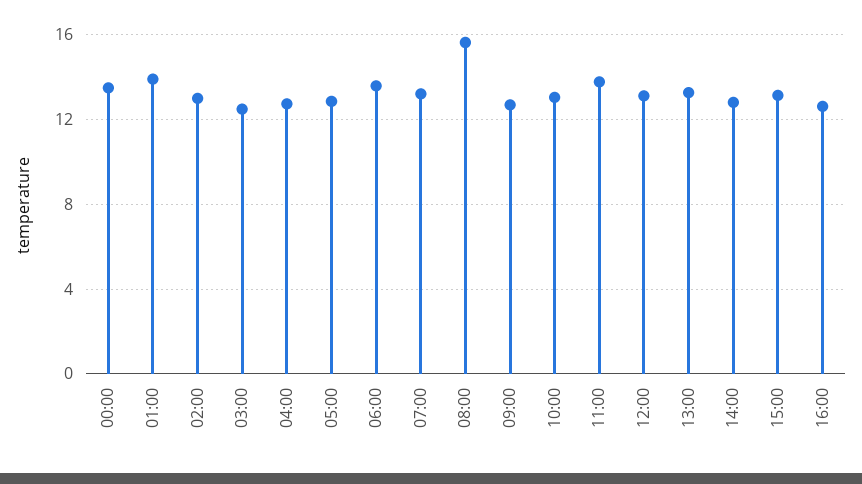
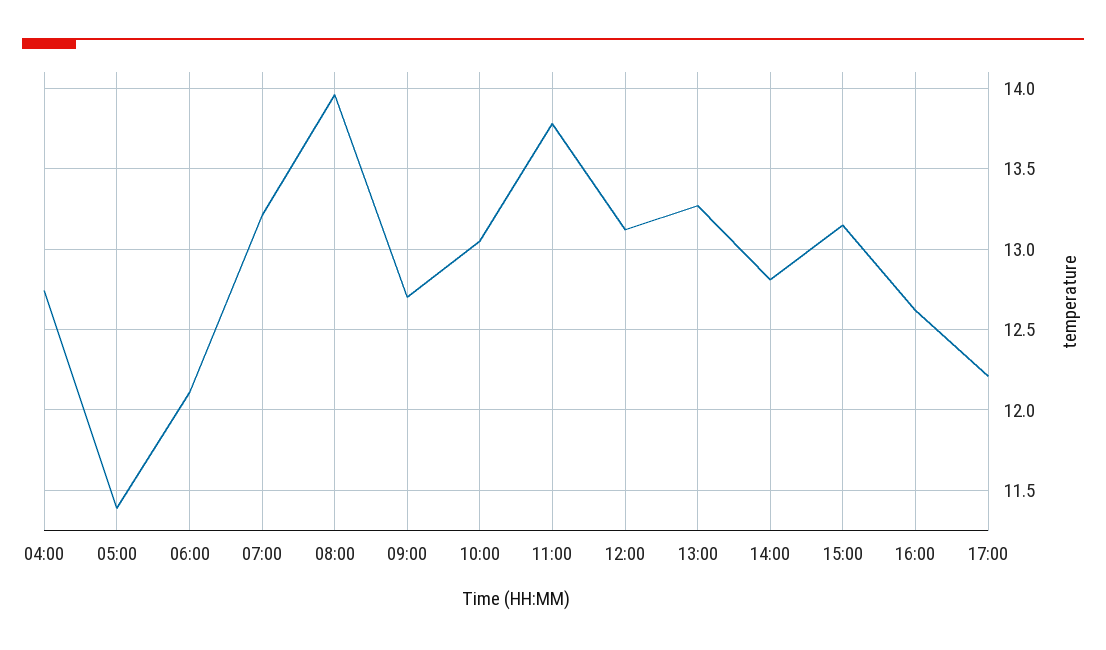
00:00: 13.5 -> none
01:00: 14 -> none
02:00: 13 -> none
03:00: 12.5 -> none
05:00: 13 -> 11.4
06:00: 13.5 -> 12.1
08:00: 15.5 -> 13.95
17:00: none -> 12.2

